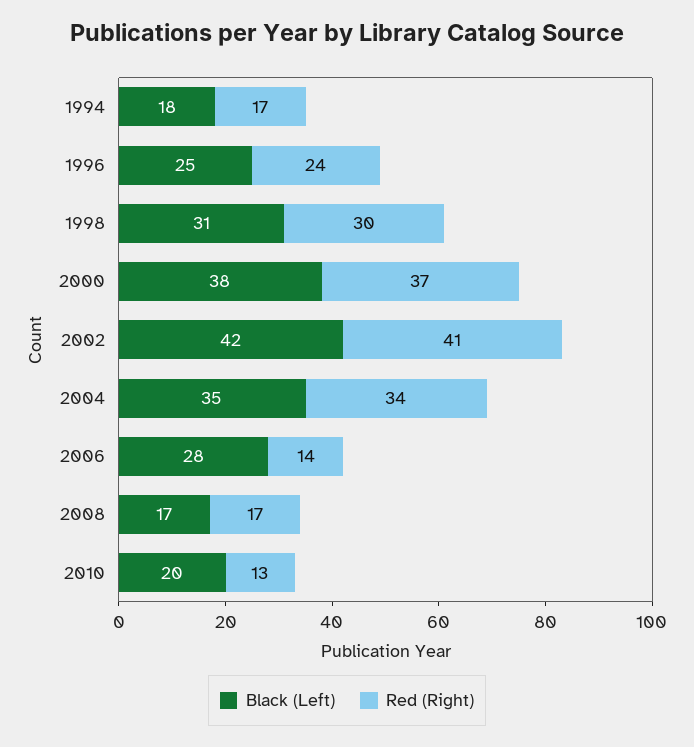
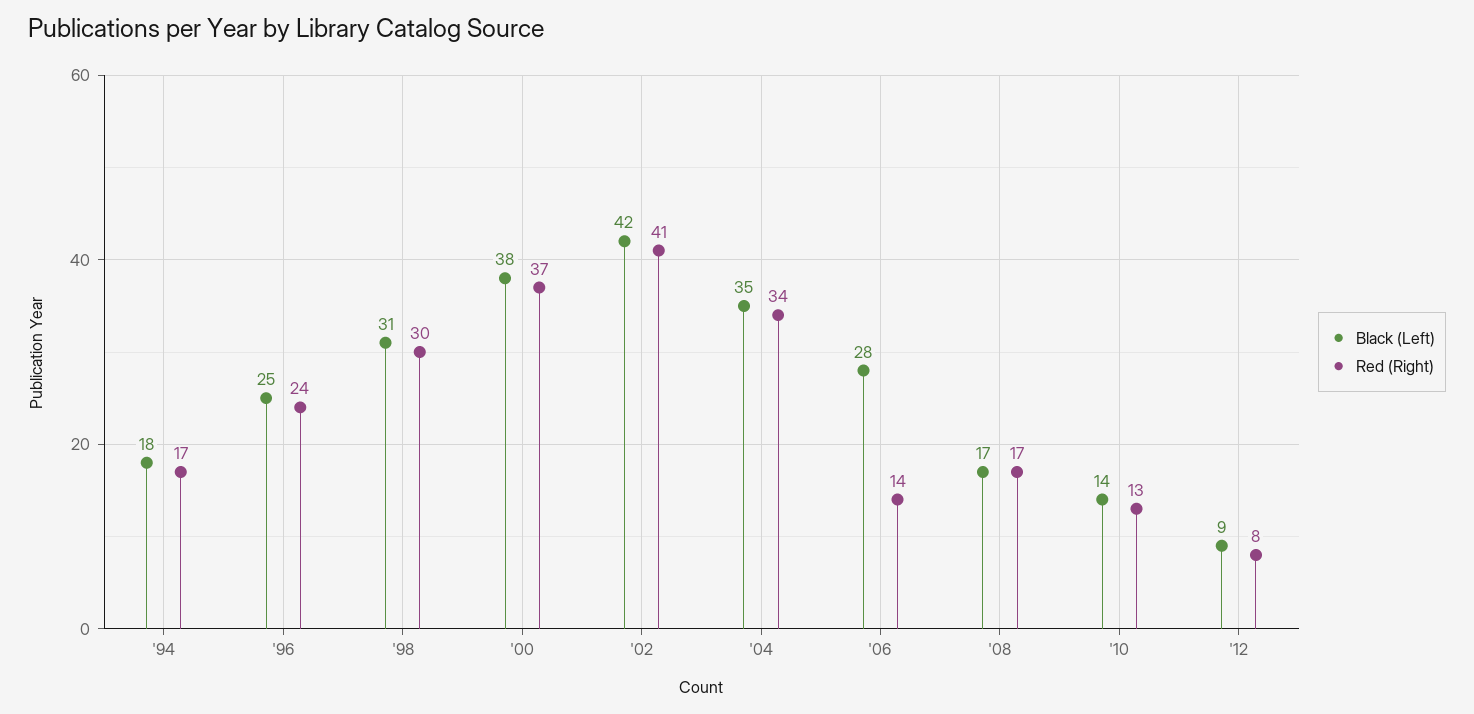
Black (Left), 2010: 20 -> 14
Black (Left), '12: none -> 9
Red (Right), '12: none -> 8

